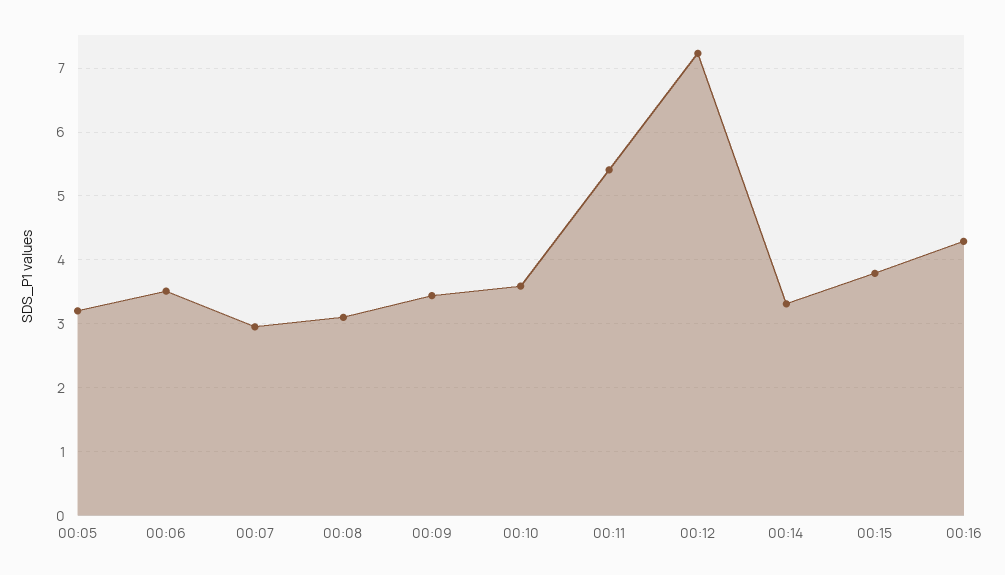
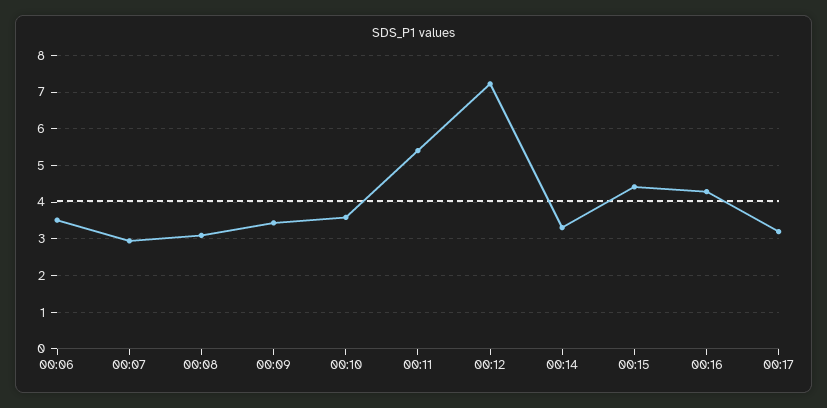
00:05: 3.2 -> none
00:15: 3.8 -> 4.4
00:17: none -> 3.2

